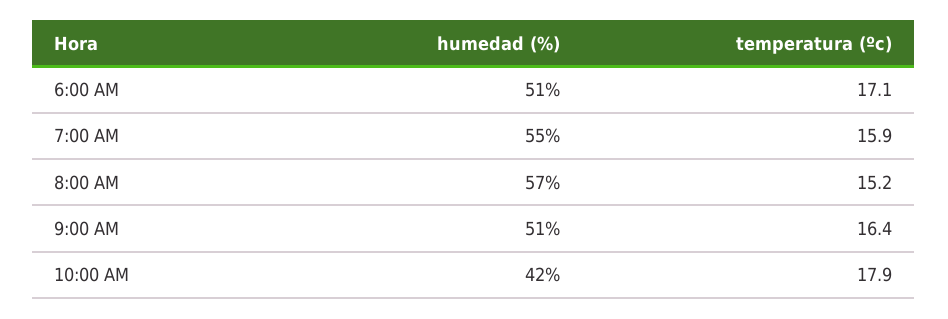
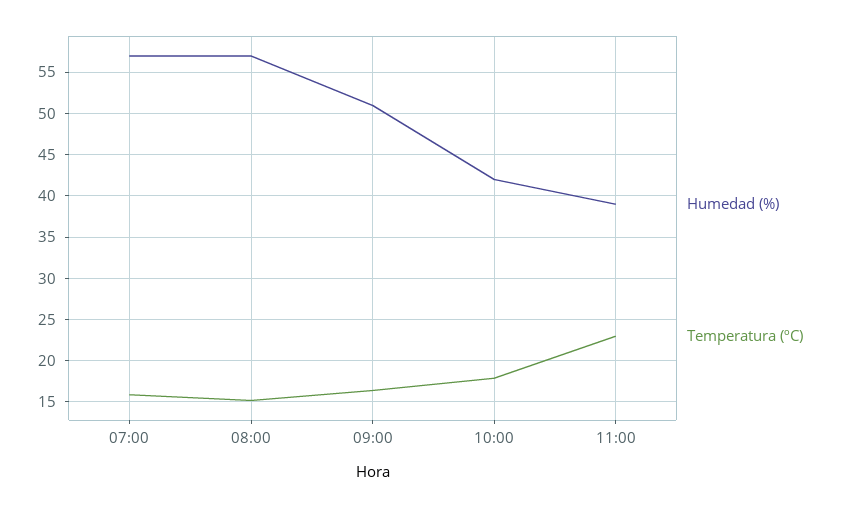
humedad (%), 6:00 AM: 51 -> none
temperatura (ºc), 6:00 AM: 17.1 -> none
humedad (%), 7:00 AM: 55 -> 57
humedad (%), 11:00: none -> 39
temperatura (ºc), 11:00: none -> 23

